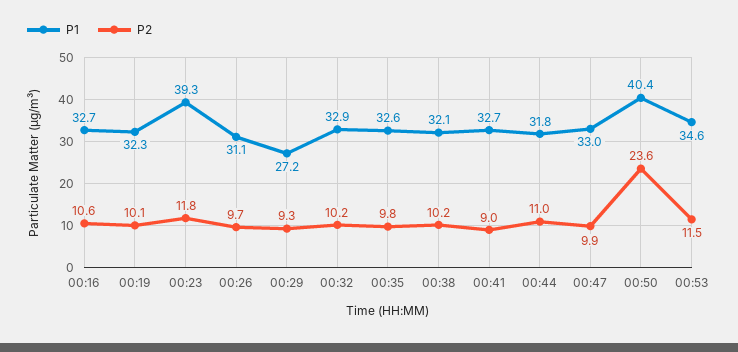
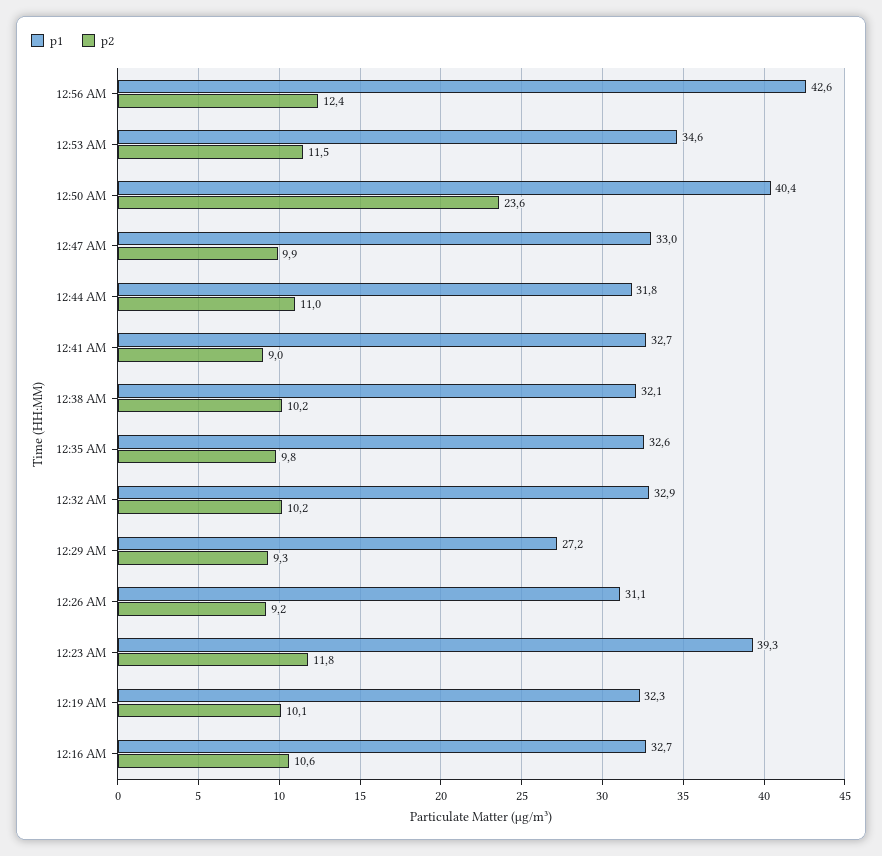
P2, 00:26: 9.7 -> 9.2
P1, 12:56 AM: none -> 42.6
P2, 12:56 AM: none -> 12.4

